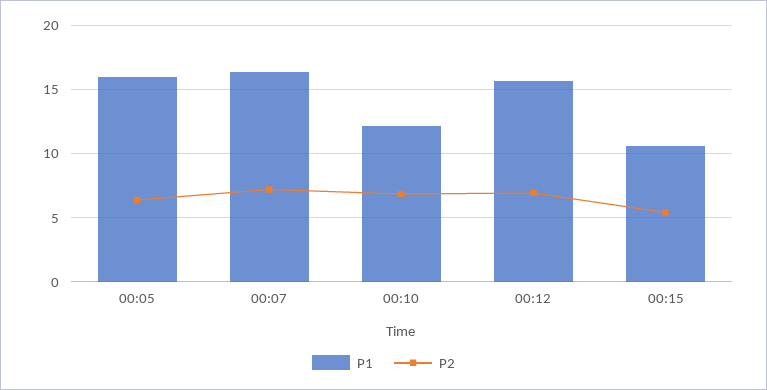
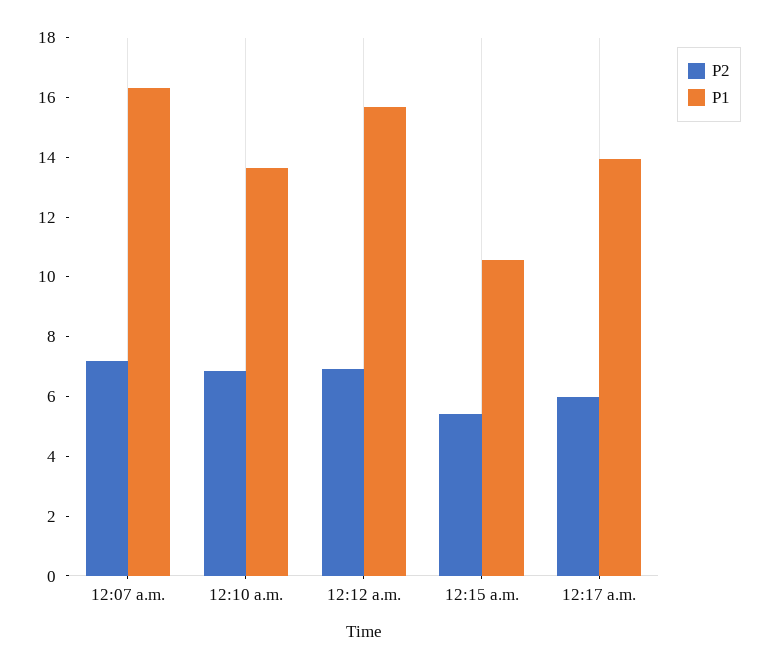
P1, 00:05: 16 -> none
P2, 00:05: 6.5 -> none
P1, 00:10: 12 -> 13.5
P2, 12:17 a.m.: none -> 6
P1, 12:17 a.m.: none -> 14

